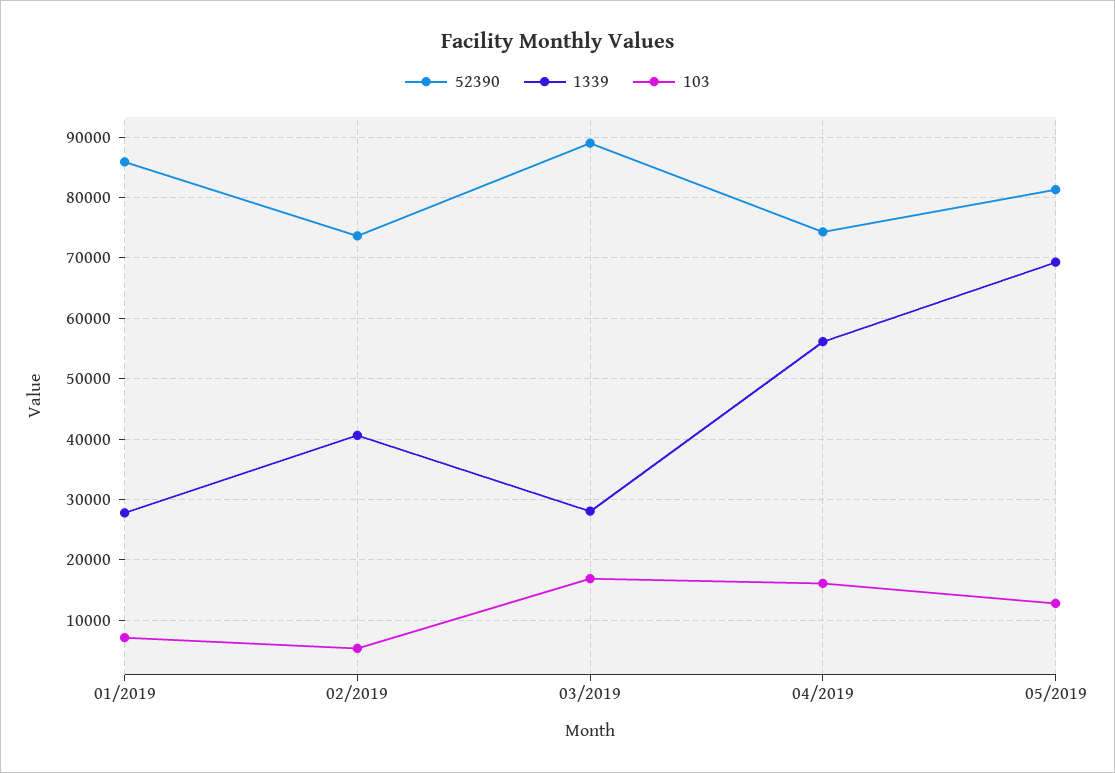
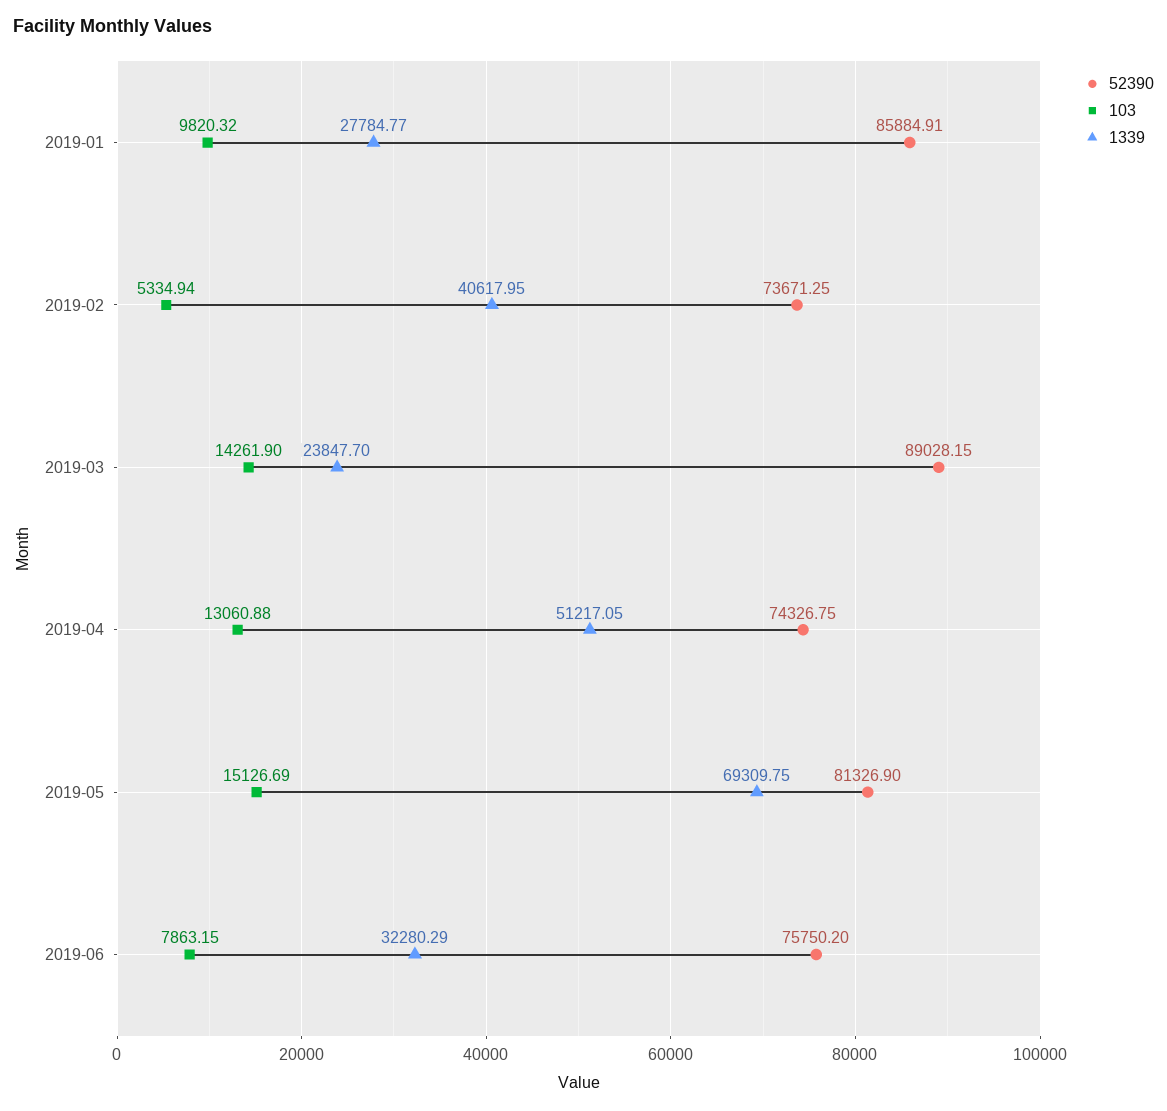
103, 01/2019: 7000 -> 9820.32
1339, 03/2019: 28000 -> 23847.7
103, 03/2019: 17000 -> 14261.9
1339, 04/2019: 56000 -> 51217.05
103, 04/2019: 16000 -> 13060.88
103, 05/2019: 13000 -> 15126.69
52390, 2019-06: none -> 75750.2
103, 2019-06: none -> 7863.15
1339, 2019-06: none -> 32280.29

